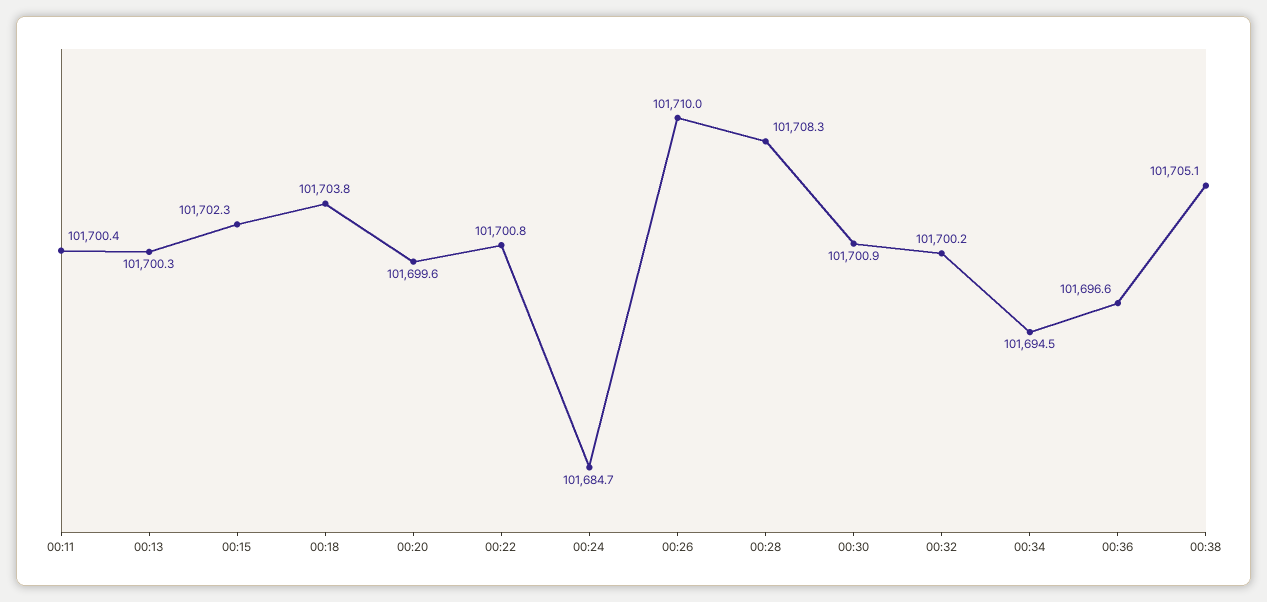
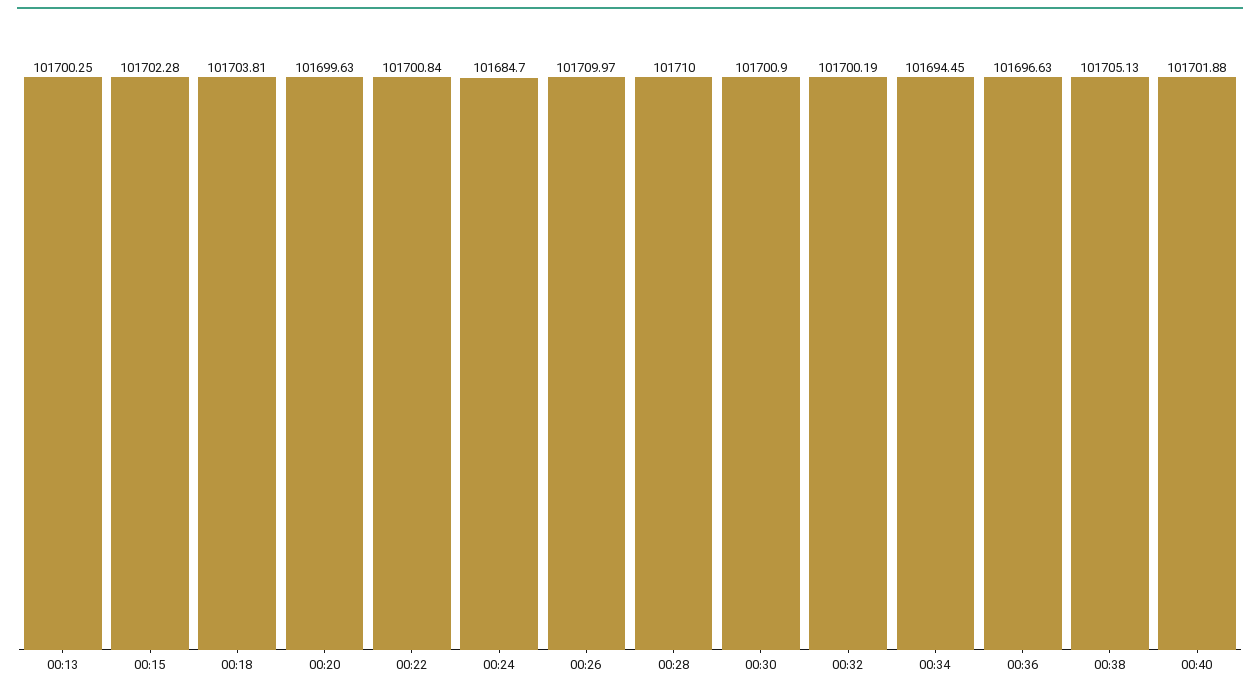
00:11: 101700.4 -> none
00:28: 101708.3 -> 101710
00:40: none -> 101701.88

